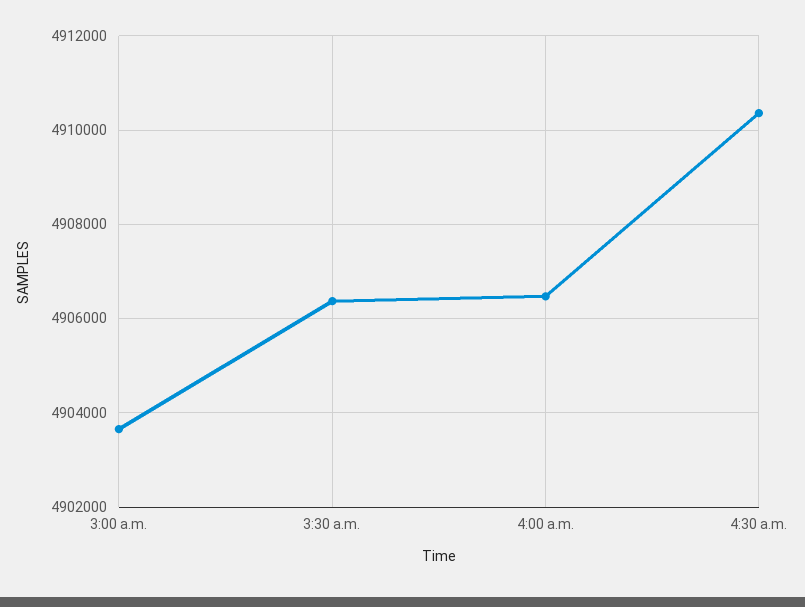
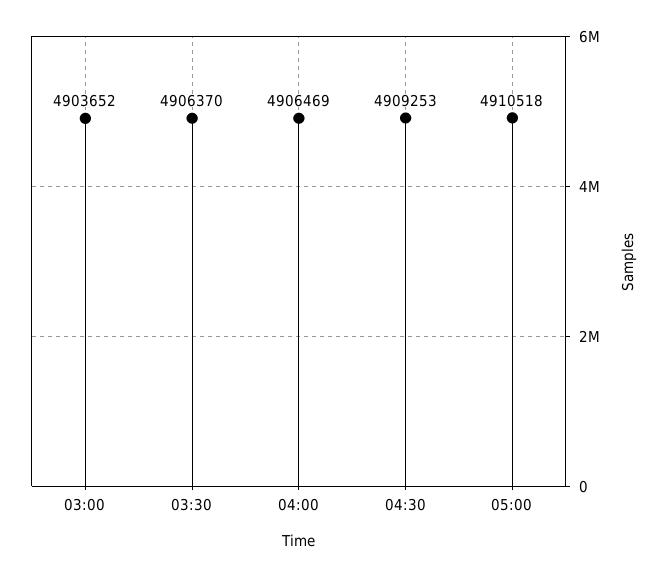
4:30 a.m.: 4910400 -> 4909253
05:00: none -> 4910518

